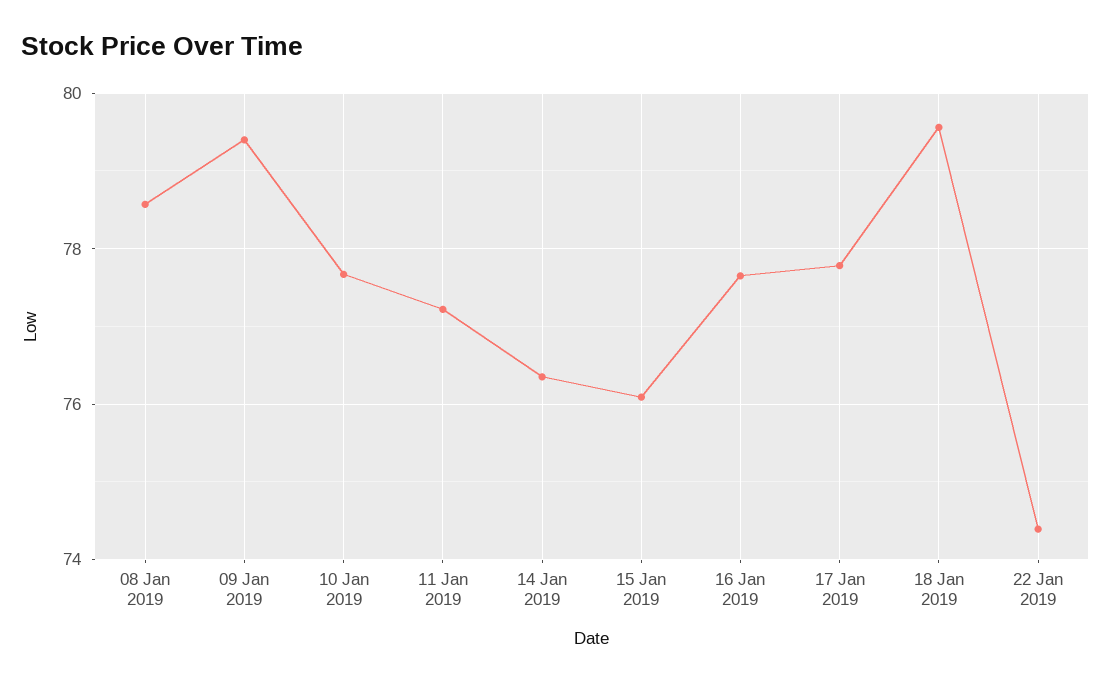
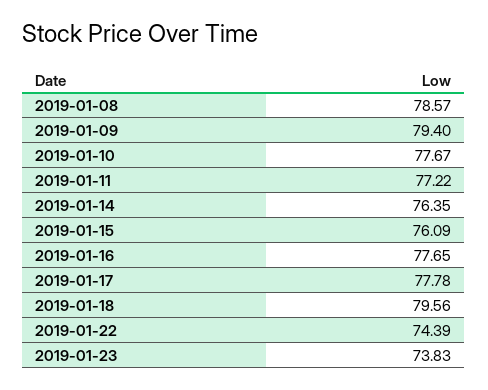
2019-01-23: none -> 73.83

